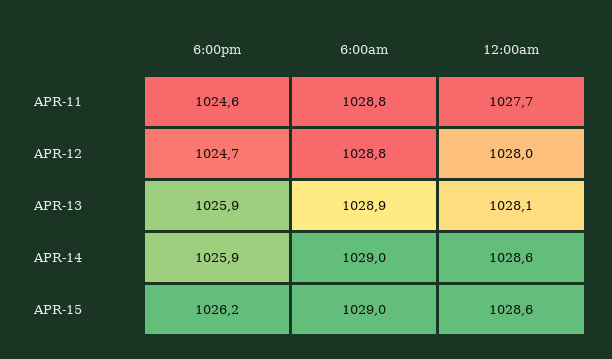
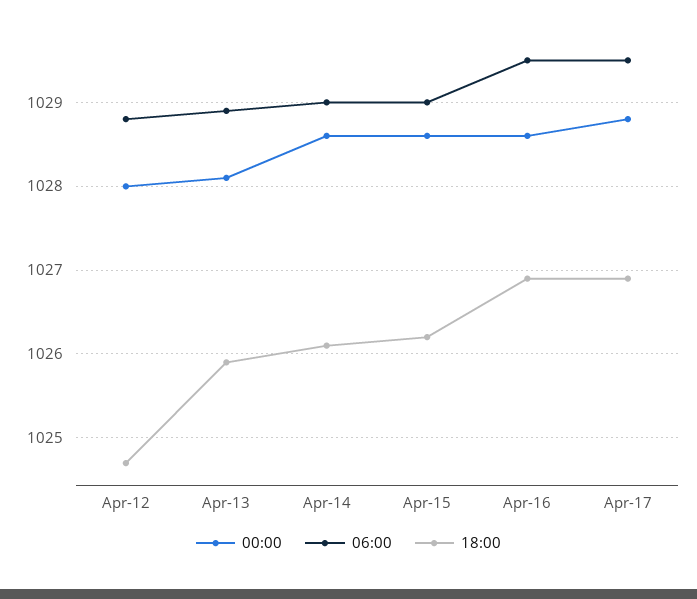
6:00pm, APR-11: 1024.6 -> none
6:00am, APR-11: 1028.8 -> none
12:00am, APR-11: 1027.7 -> none
6:00pm, APR-14: 1025.9 -> 1026.1
12:00am, Apr-16: none -> 1028.6
6:00am, Apr-16: none -> 1029.5
6:00pm, Apr-16: none -> 1026.9
12:00am, Apr-17: none -> 1028.8
6:00am, Apr-17: none -> 1029.5
6:00pm, Apr-17: none -> 1026.9

